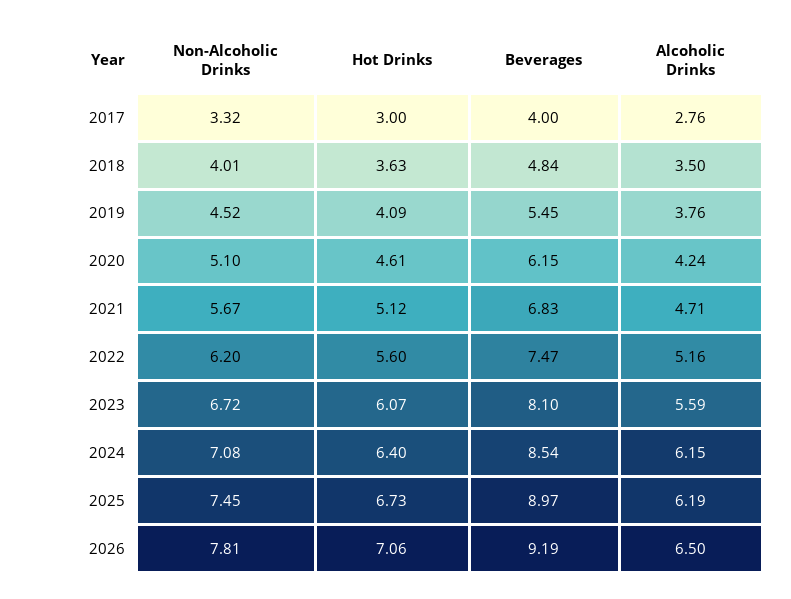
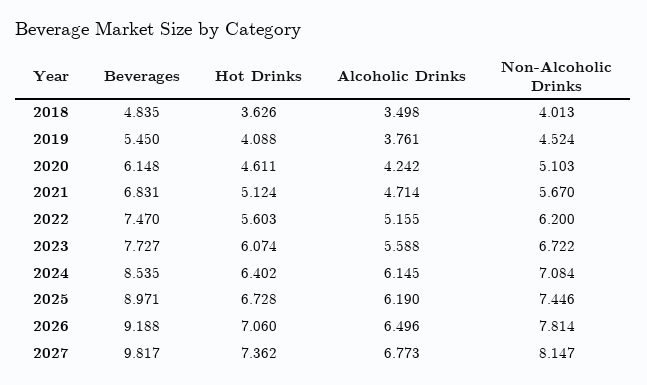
Non-Alcoholic Drinks, 2017: 3.32 -> none
Hot Drinks, 2017: 3 -> none
Beverages, 2017: 4 -> none
Alcoholic Drinks, 2017: 2.76 -> none
Beverages, 2023: 8.1 -> 7.727
Beverages, 2027: none -> 9.817
Hot Drinks, 2027: none -> 7.362
Alcoholic Drinks, 2027: none -> 6.773
Non-Alcoholic Drinks, 2027: none -> 8.147

